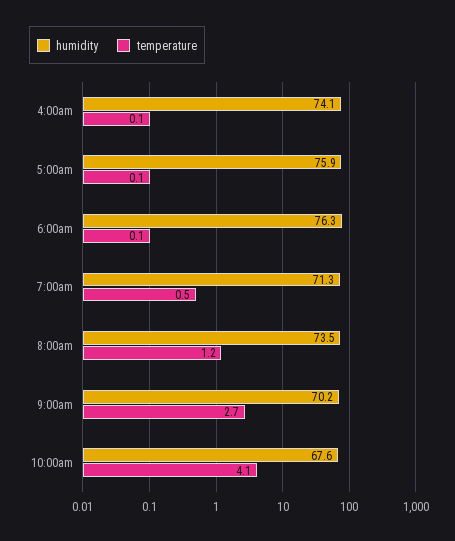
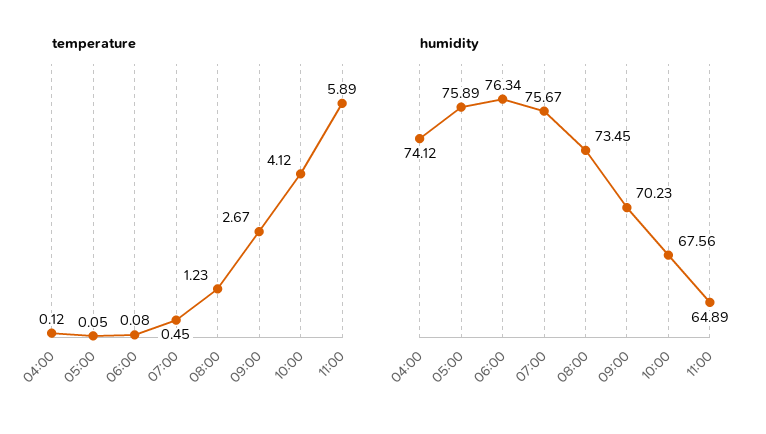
humidity, 7:00am: 71.3 -> 75.67
temperature, 11:00: none -> 5.89
humidity, 11:00: none -> 64.89

